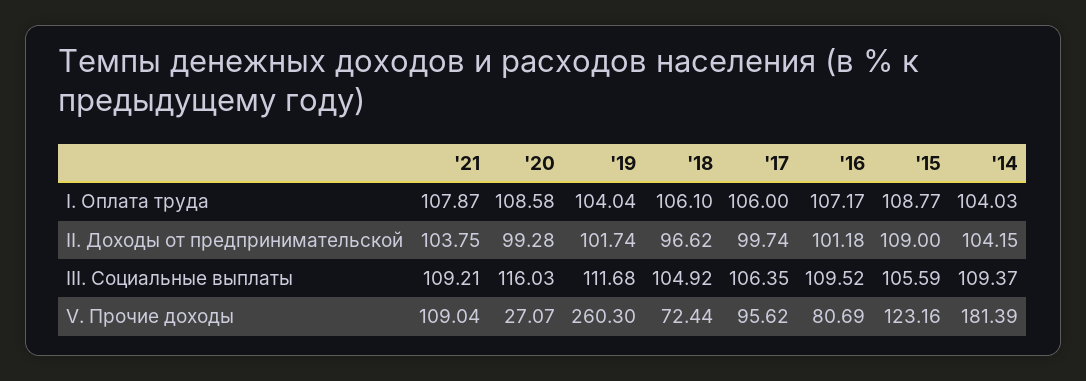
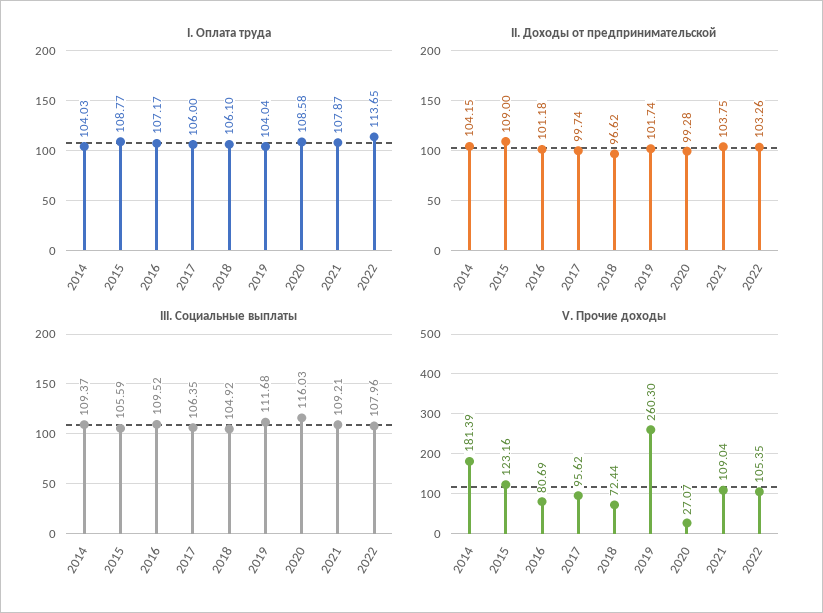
I. Оплата труда, 2022: none -> 113.65
II. Доходы от предпринимательской, 2022: none -> 103.26
III. Социальные выплаты, 2022: none -> 107.96
V. Прочие доходы, 2022: none -> 105.35

